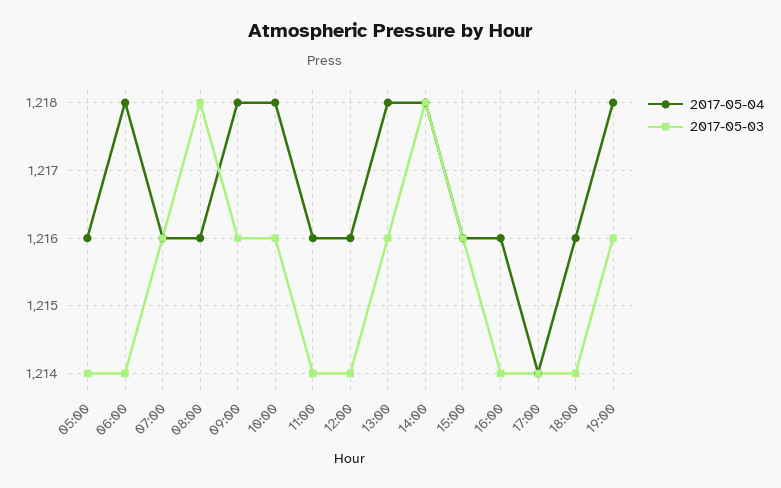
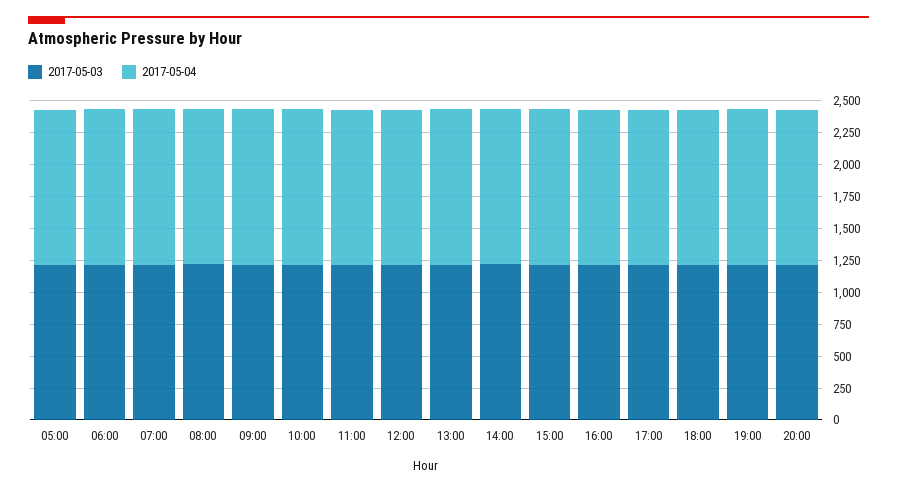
2017-05-03, 20:00: none -> 1250
2017-05-04, 20:00: none -> 1250

